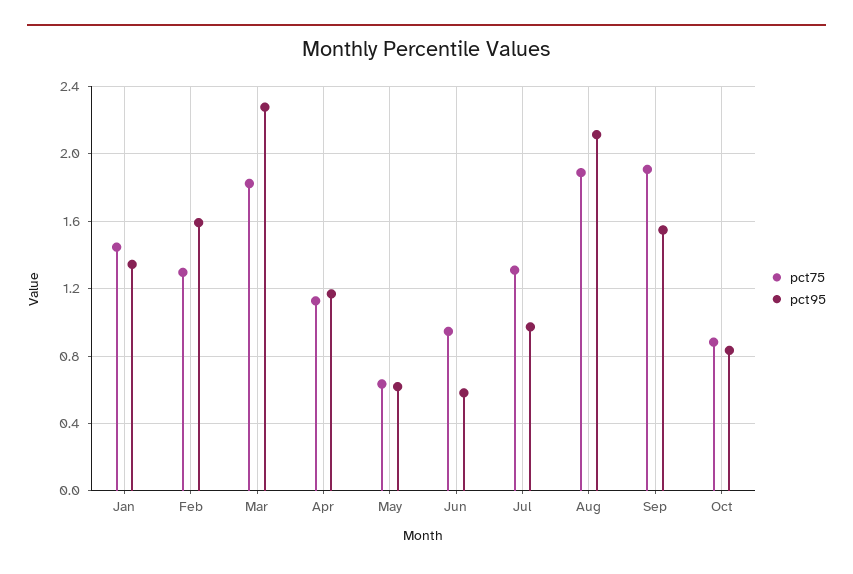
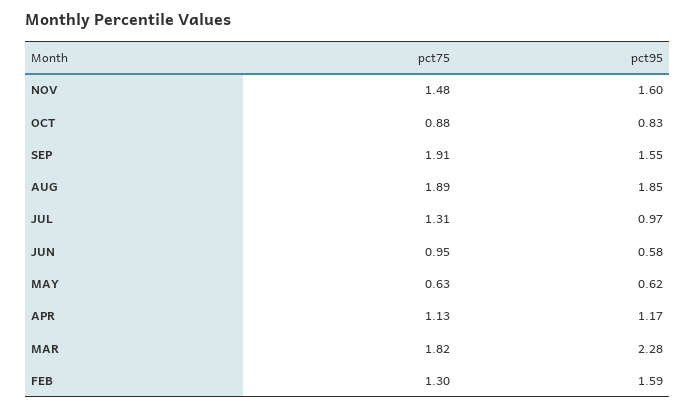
pct75, Jan: 1.45 -> none
pct95, Jan: 1.35 -> none
pct95, Aug: 2.1 -> 1.85
pct75, NOV: none -> 1.48
pct95, NOV: none -> 1.6

